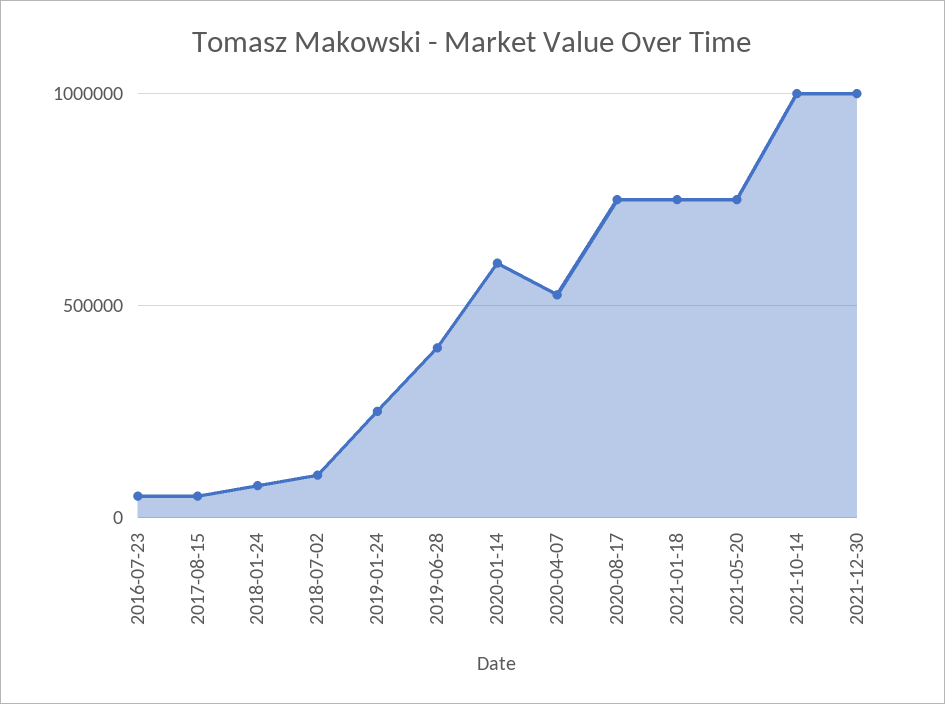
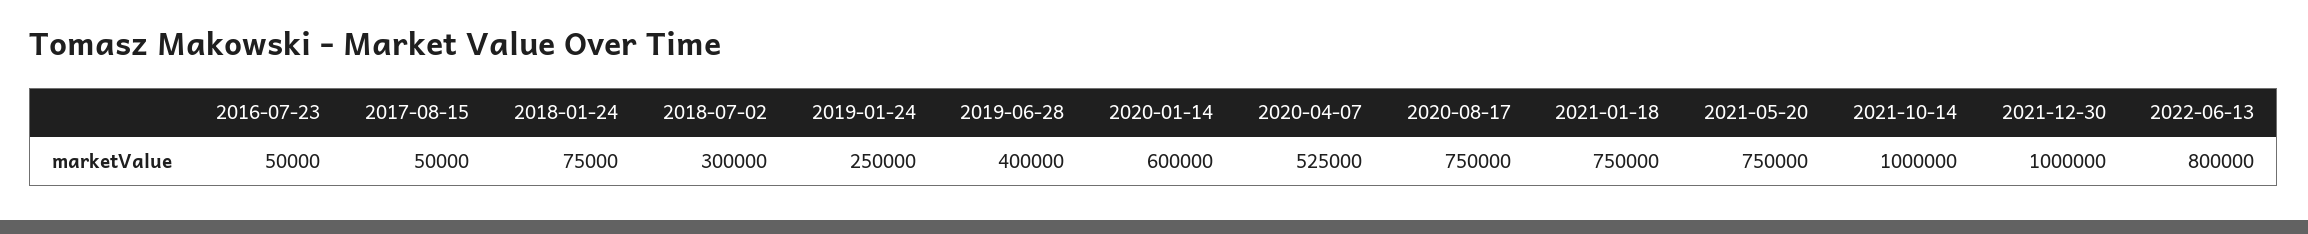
2018-07-02: 100000 -> 300000
2022-06-13: none -> 800000

